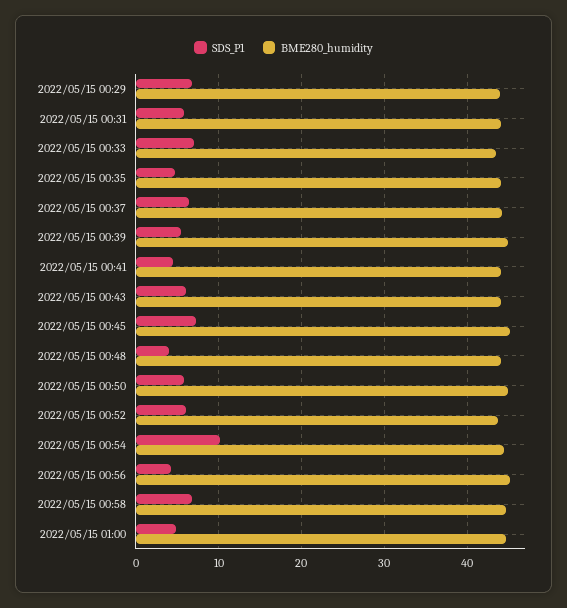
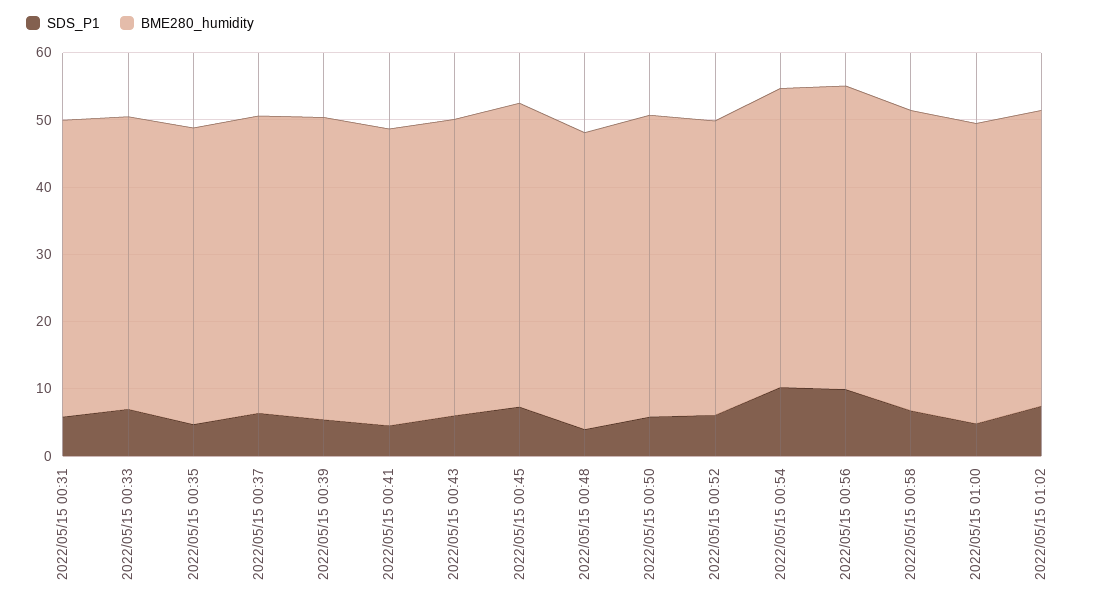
SDS_P1, 2022/05/15 00:29: 7 -> none
BME280_humidity, 2022/05/15 00:29: 44 -> none
SDS_P1, 2022/05/15 00:56: 4 -> 10
SDS_P1, 2022/05/15 01:02: none -> 8
BME280_humidity, 2022/05/15 01:02: none -> 44

